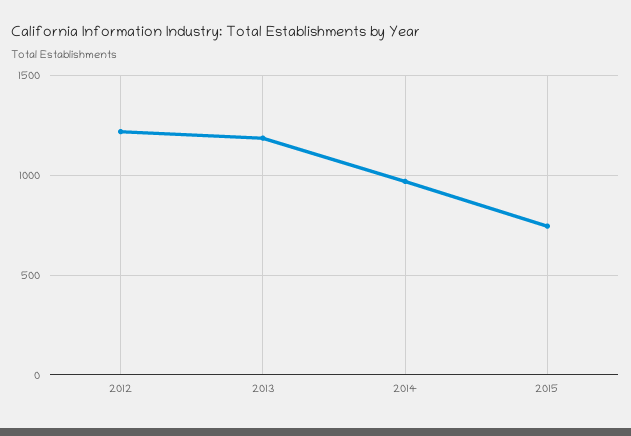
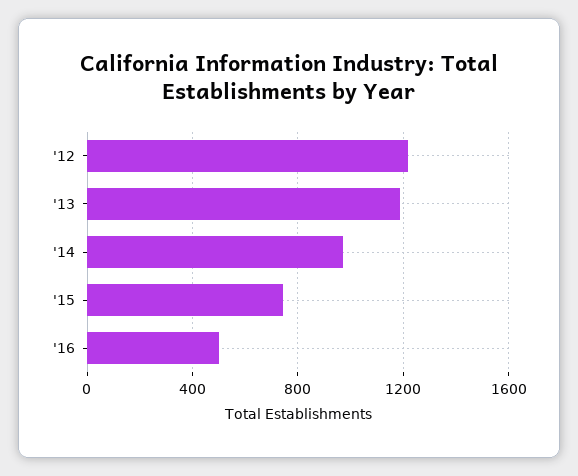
'16: none -> 500

